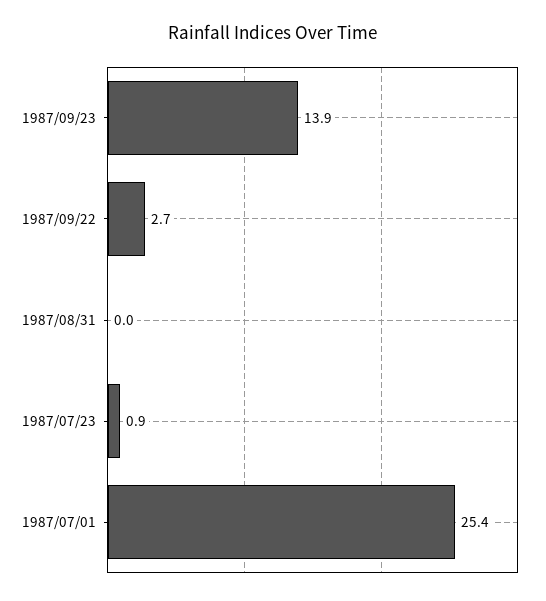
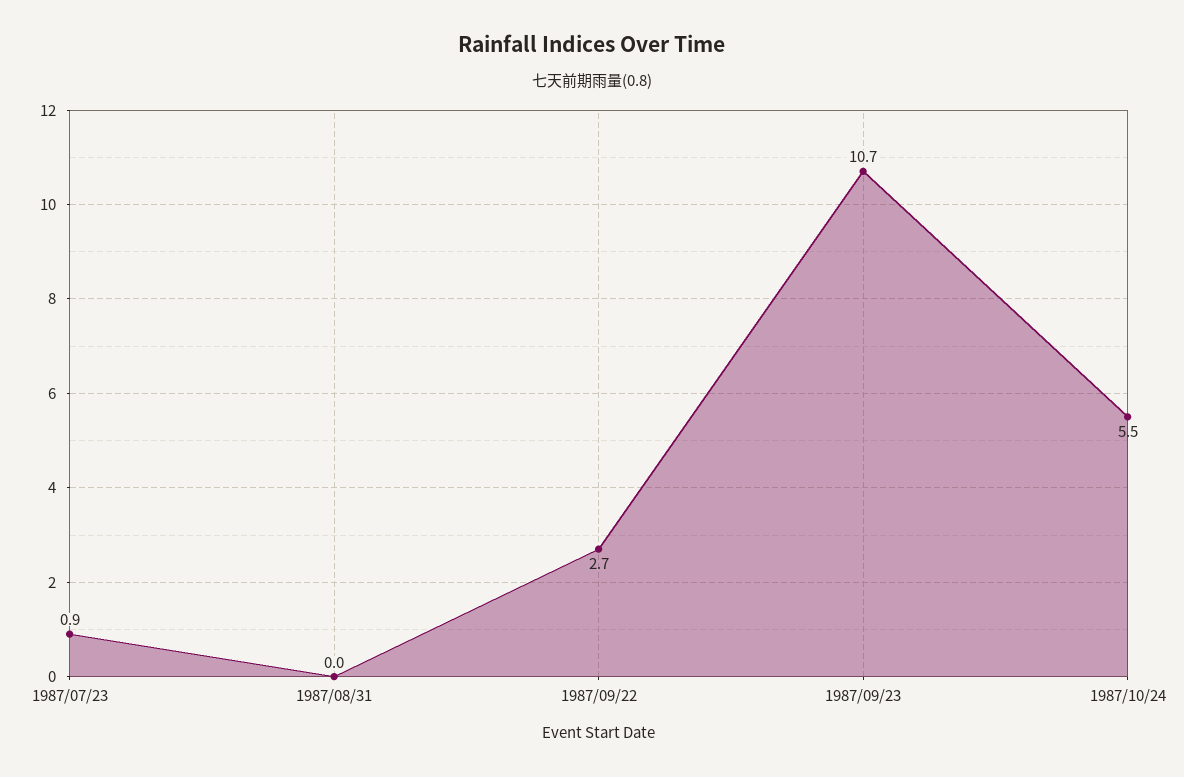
1987/09/23: 13.9 -> 10.7
1987/07/01: 25.4 -> none
1987/10/24: none -> 5.5

